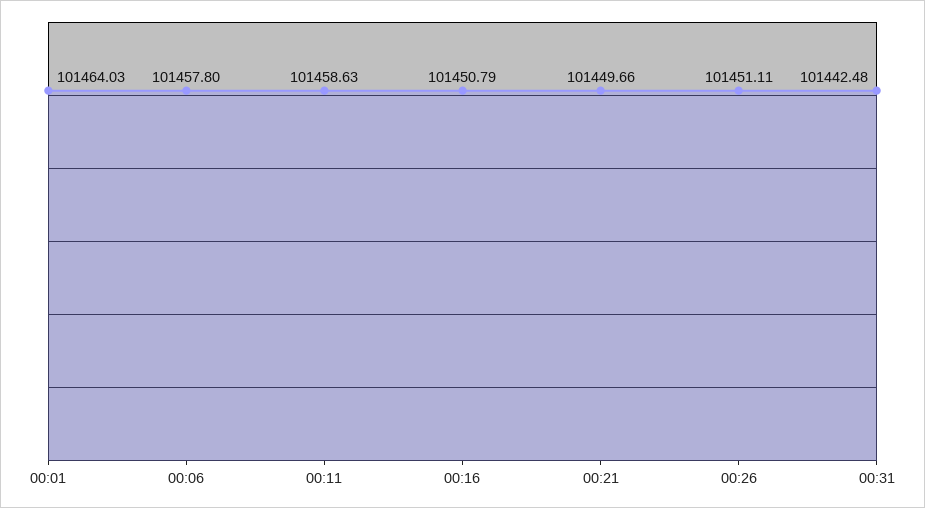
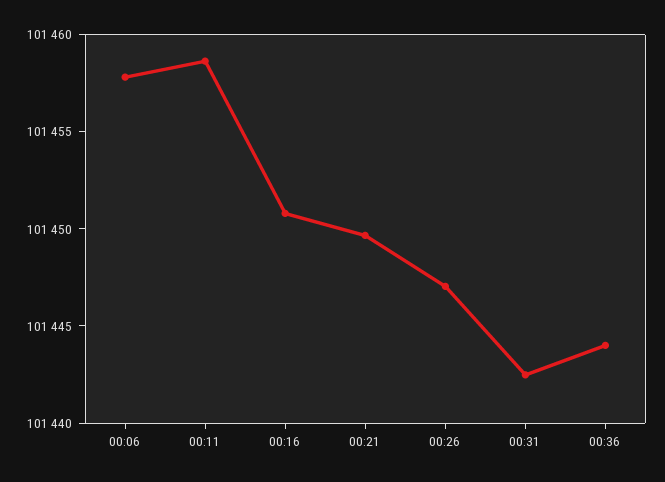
00:01: 101464.03 -> none
00:26: 101451.11 -> 101447
00:36: none -> 101444

